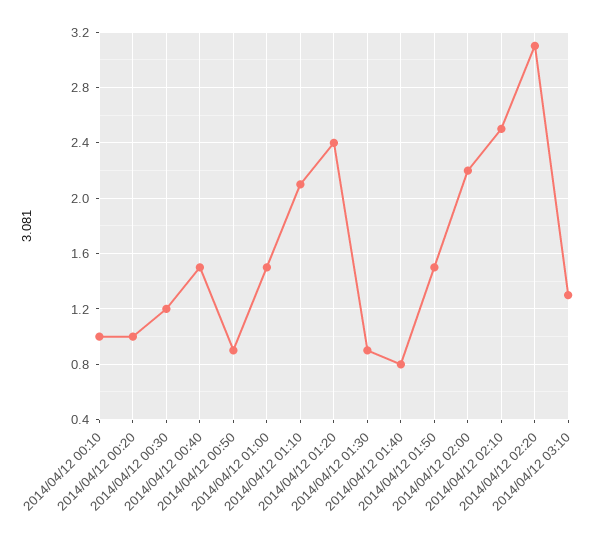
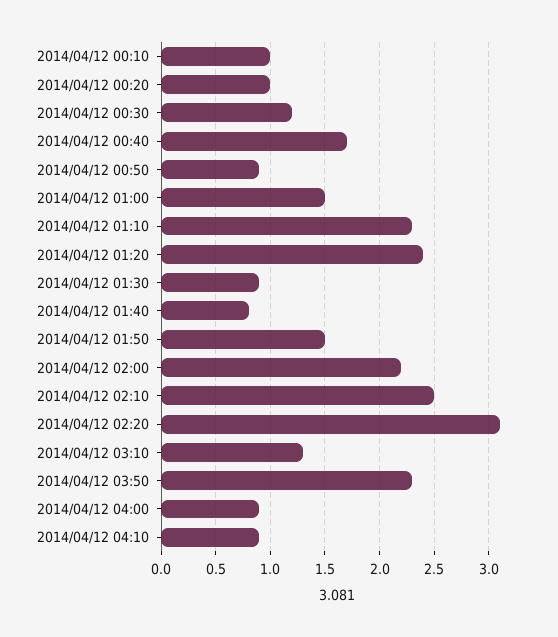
2014/04/12 00:40: 1.5 -> 1.7
2014/04/12 01:10: 2.1 -> 2.3
2014/04/12 03:50: none -> 2.3
2014/04/12 04:00: none -> 0.9
2014/04/12 04:10: none -> 0.9

